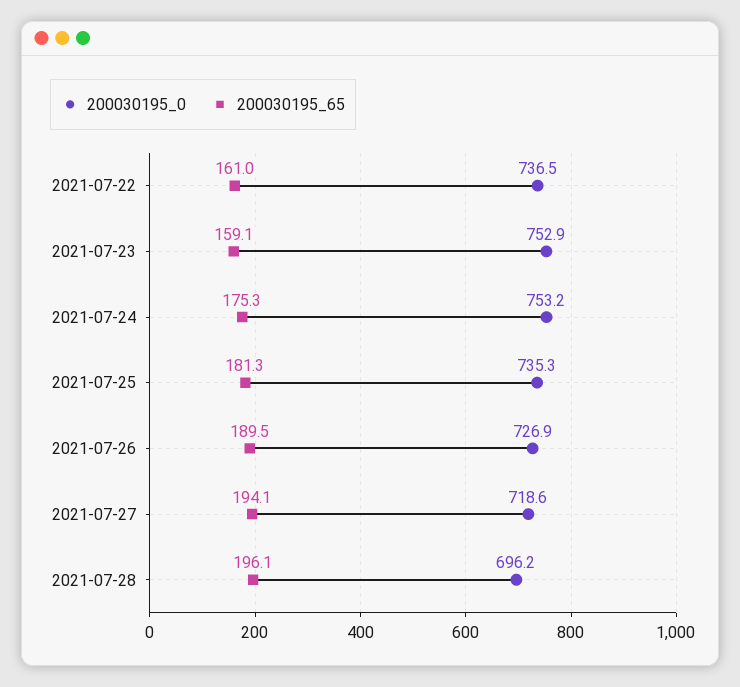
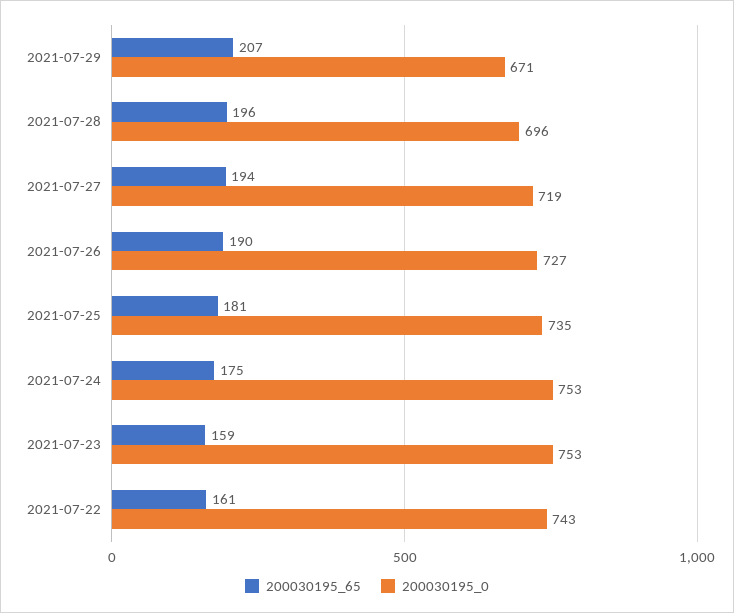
200030195_0, 2021-07-22: 736.5 -> 743
200030195_65, 2021-07-29: none -> 207
200030195_0, 2021-07-29: none -> 671

